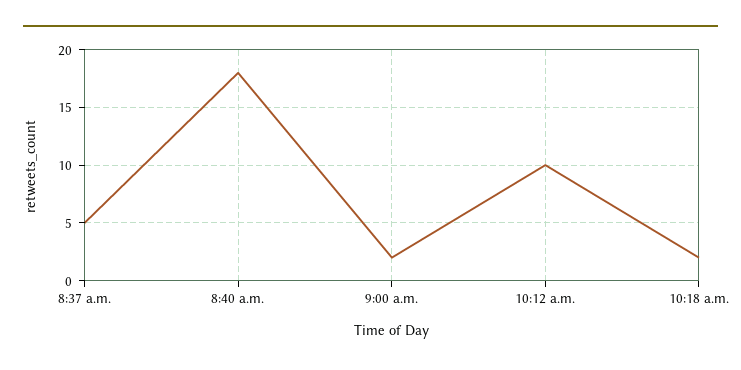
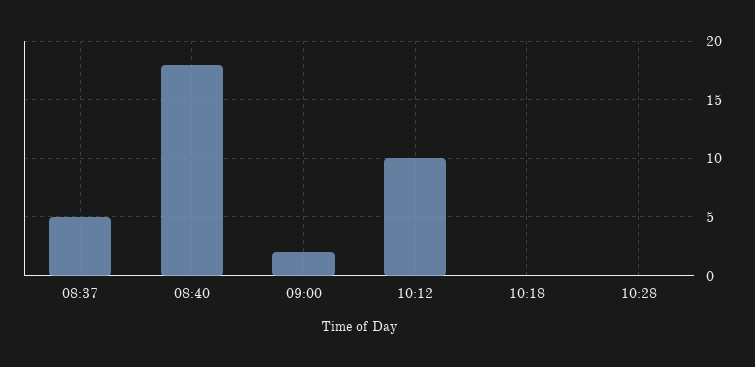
10:18 a.m.: 2 -> 0
10:28: none -> 0

